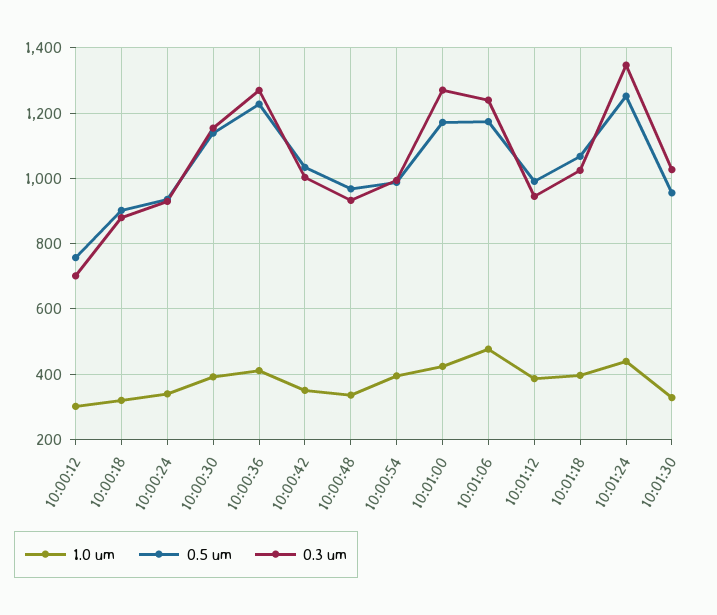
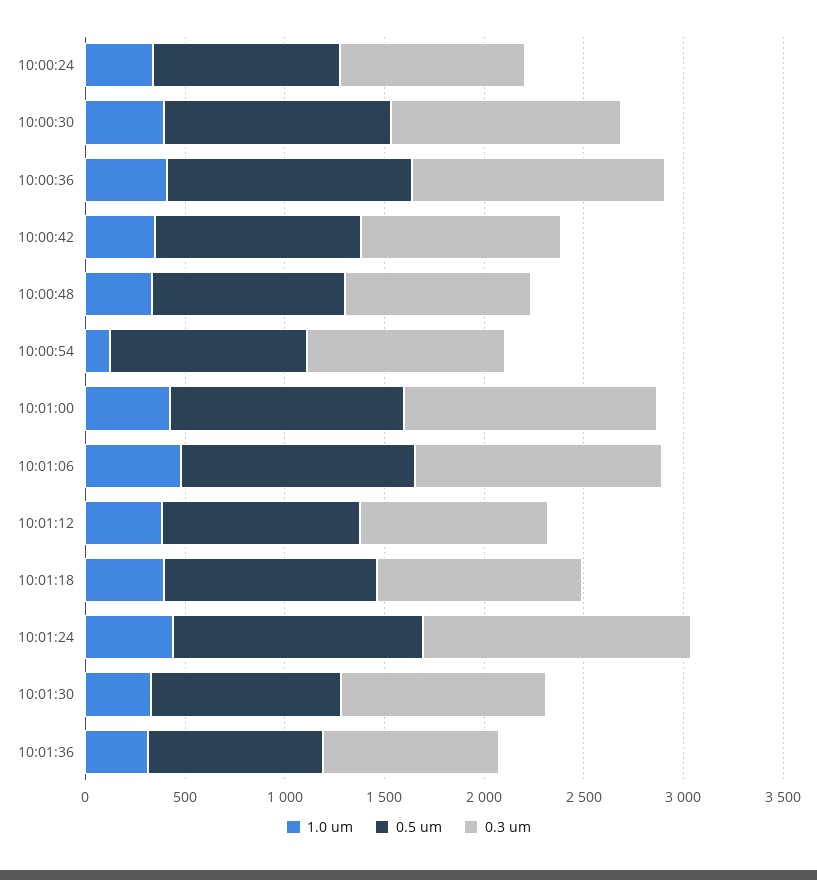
1.0 um, 10:00:12: 300 -> none
0.5 um, 10:00:12: 760 -> none
0.3 um, 10:00:12: 700 -> none
1.0 um, 10:00:18: 320 -> none
0.5 um, 10:00:18: 900 -> none
0.3 um, 10:00:18: 880 -> none
1.0 um, 10:00:54: 400 -> 100
1.0 um, 10:01:36: none -> 300
0.5 um, 10:01:36: none -> 900
0.3 um, 10:01:36: none -> 900

